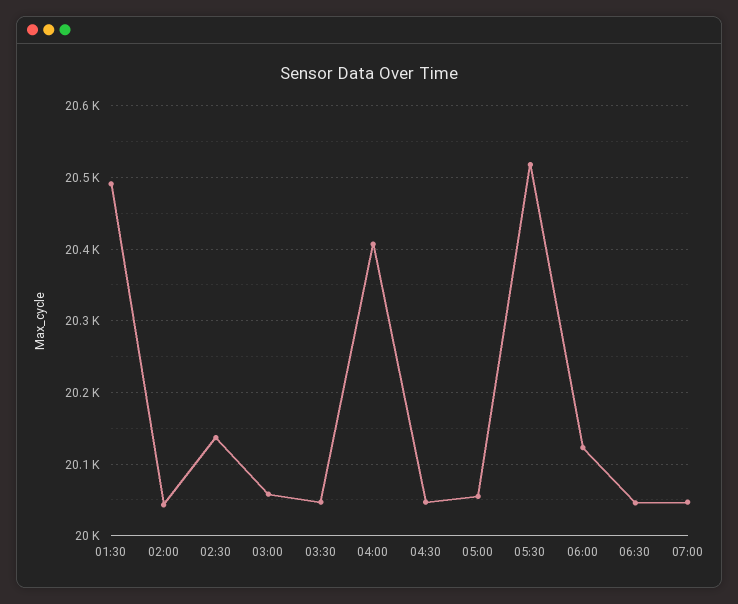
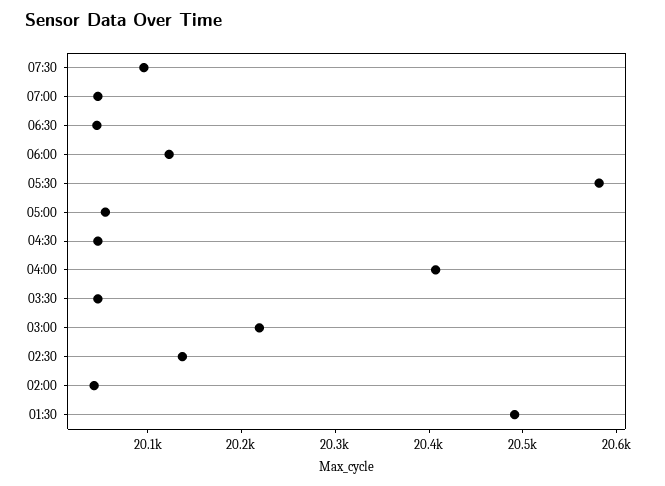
03:00: 20060 -> 20220
05:30: 20520 -> 20580
07:30: none -> 20100

